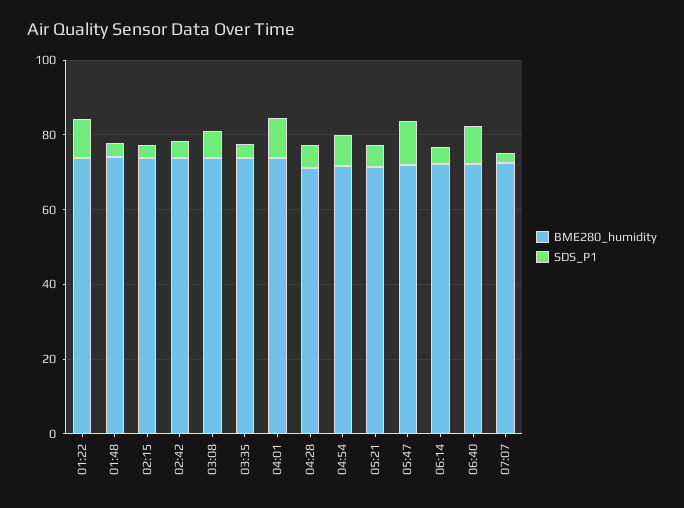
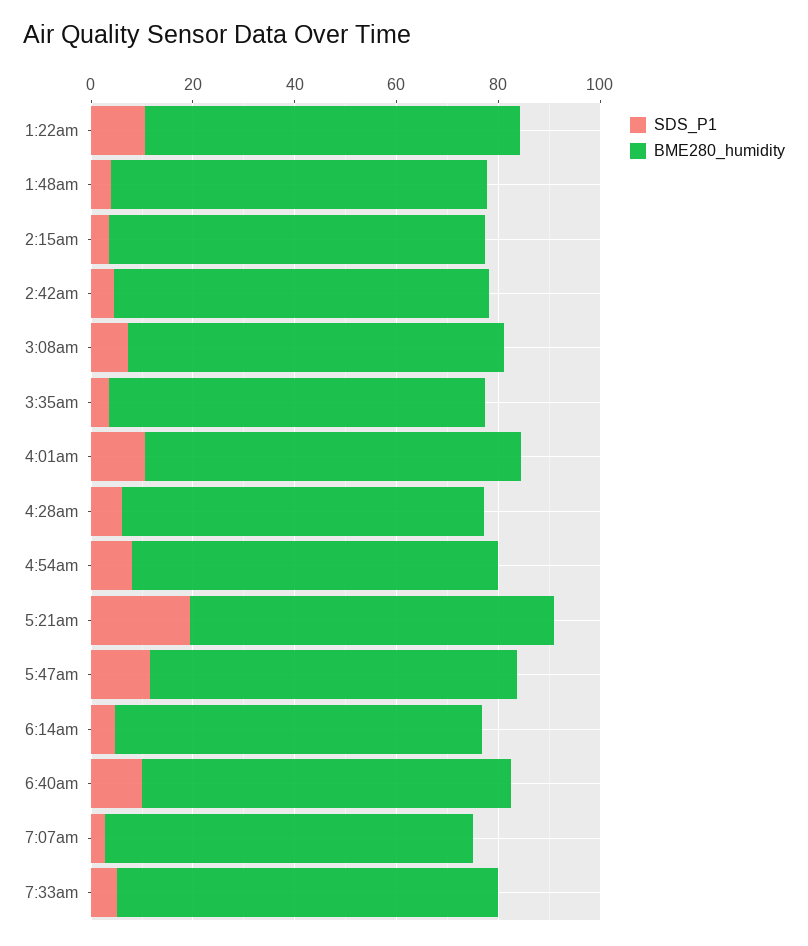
SDS_P1, 05:21: 5 -> 20
SDS_P1, 7:33am: none -> 5
BME280_humidity, 7:33am: none -> 75

